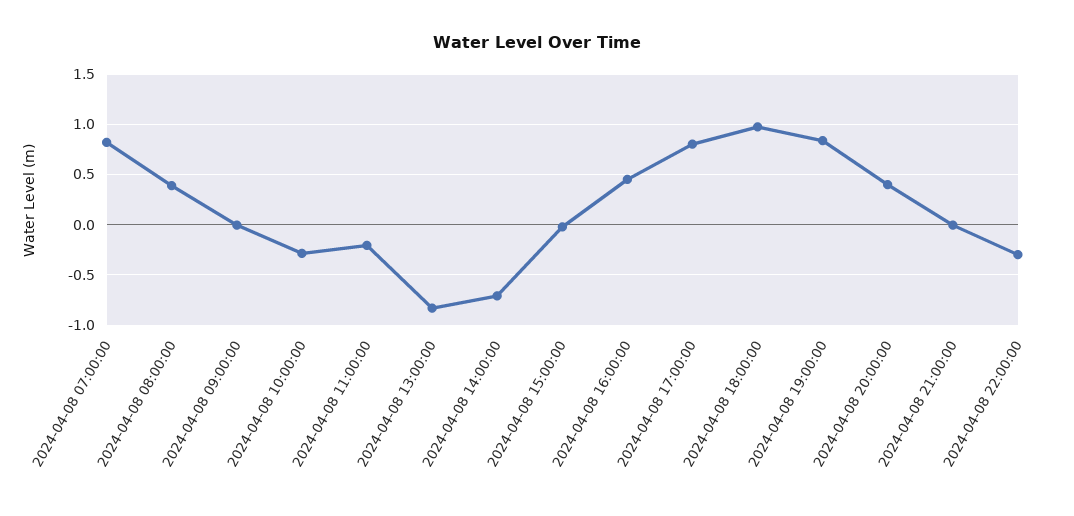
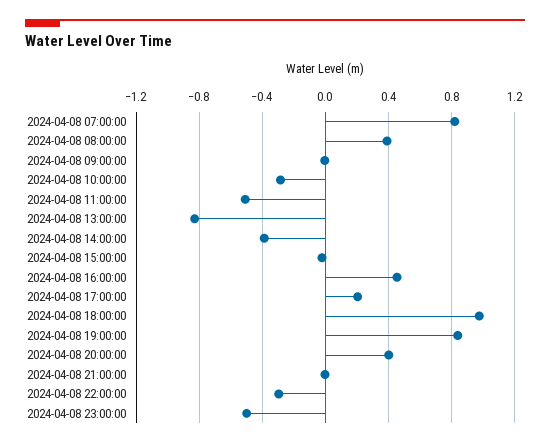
2024-04-08 11:00:00: -0.2 -> -0.5
2024-04-08 14:00:00: -0.7 -> -0.4
2024-04-08 17:00:00: 0.8 -> 0.2
2024-04-08 23:00:00: none -> -0.5

